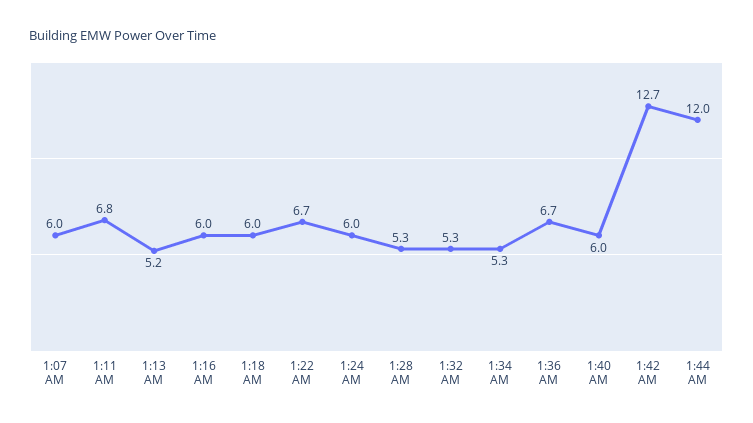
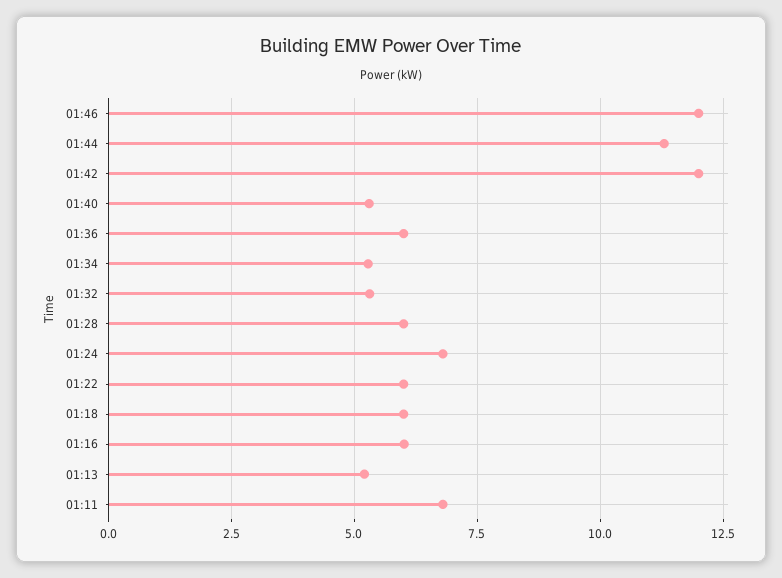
1:07 AM: 6 -> none
1:22 AM: 6.7 -> 6
1:24 AM: 6 -> 6.75
1:28 AM: 5.3 -> 6
1:36 AM: 6.7 -> 6
1:40 AM: 6 -> 5.25
1:42 AM: 12.7 -> 12
1:44 AM: 12 -> 11.25
01:46: none -> 12

